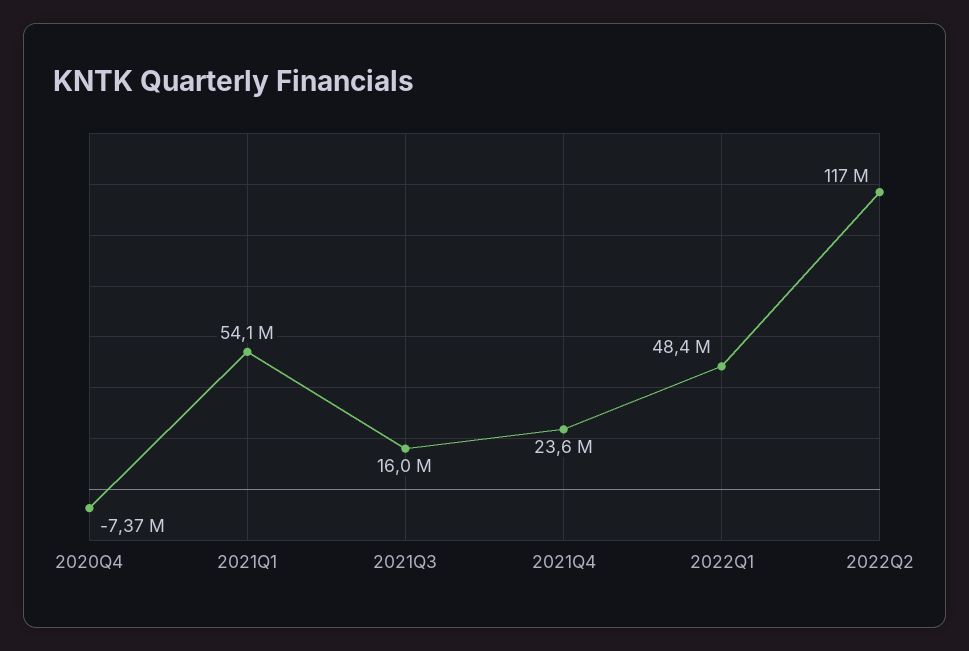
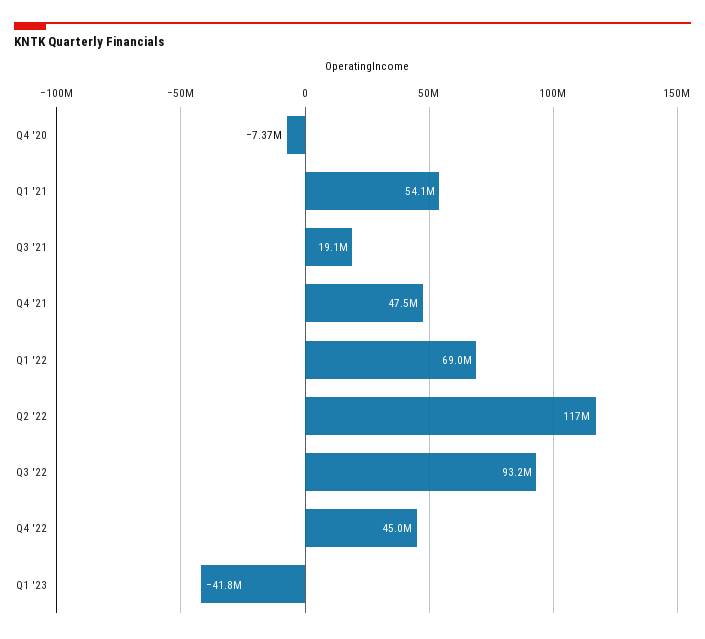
2021Q3: 16000000 -> 19100000
2021Q4: 23600000 -> 47500000
2022Q1: 48400000 -> 69000000
Q3 '22: none -> 93200000
Q4 '22: none -> 45000000
Q1 '23: none -> -41800000

